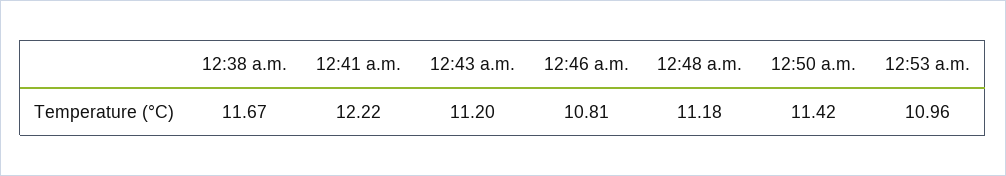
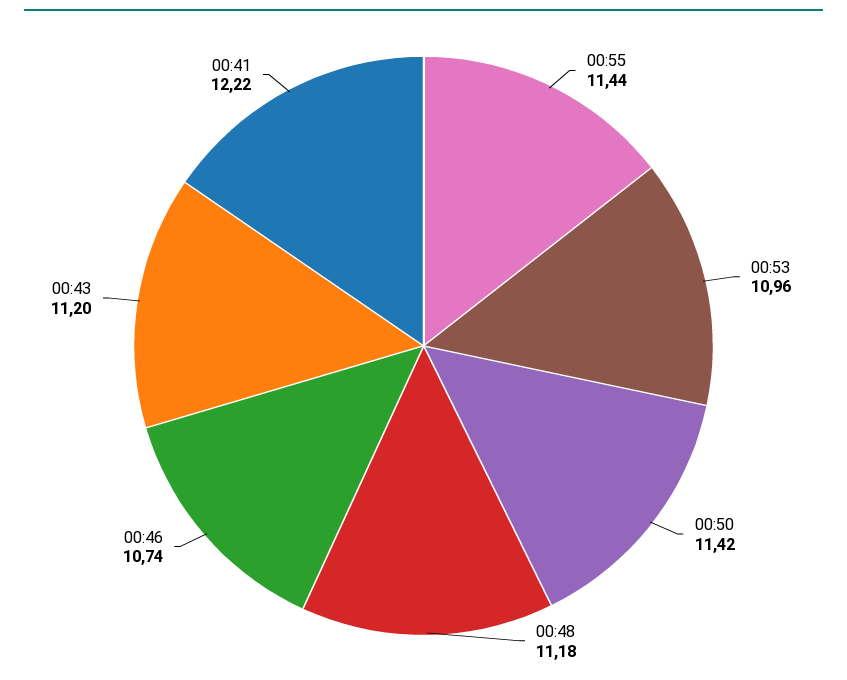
12:38 a.m.: 11.67 -> none
12:46 a.m.: 10.81 -> 10.74
00:55: none -> 11.44

